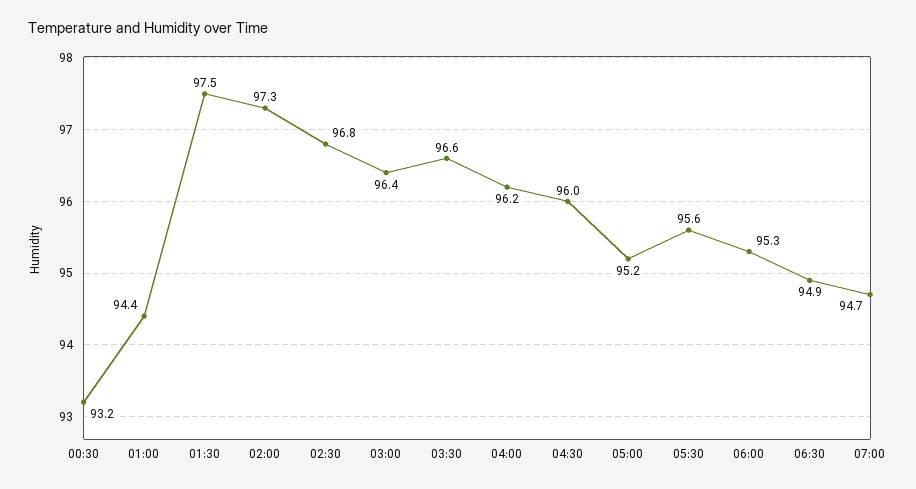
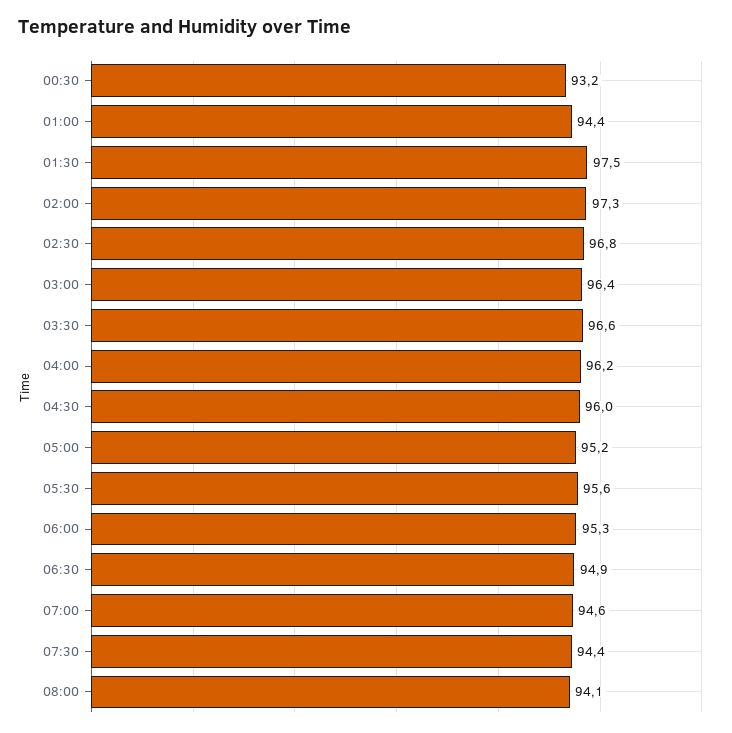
07:00: 94.7 -> 94.6
07:30: none -> 94.4
08:00: none -> 94.1

